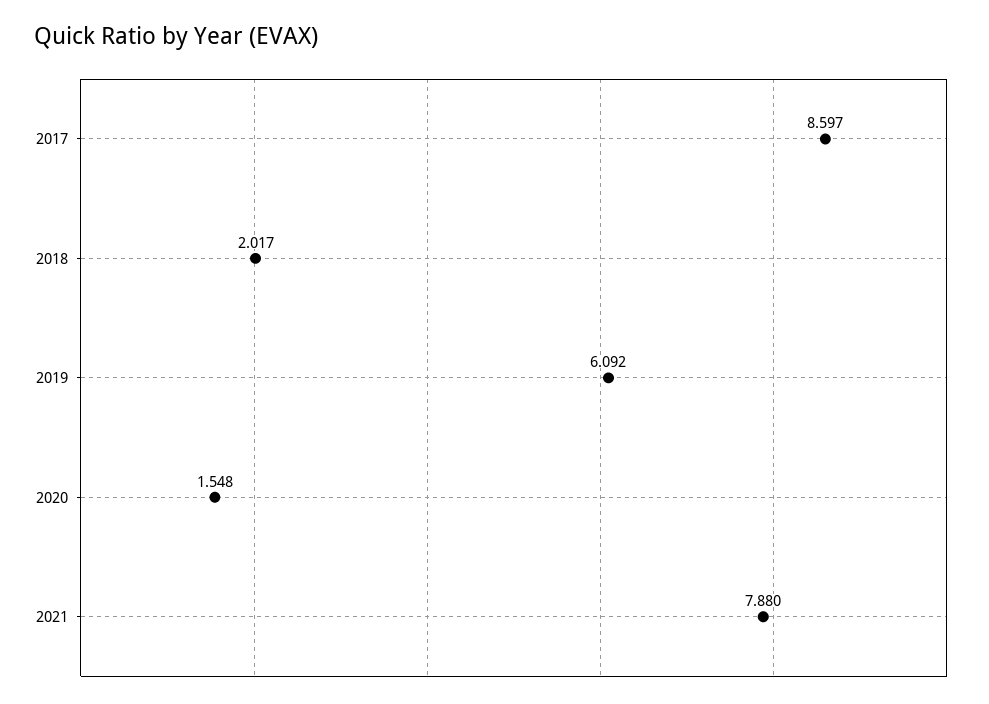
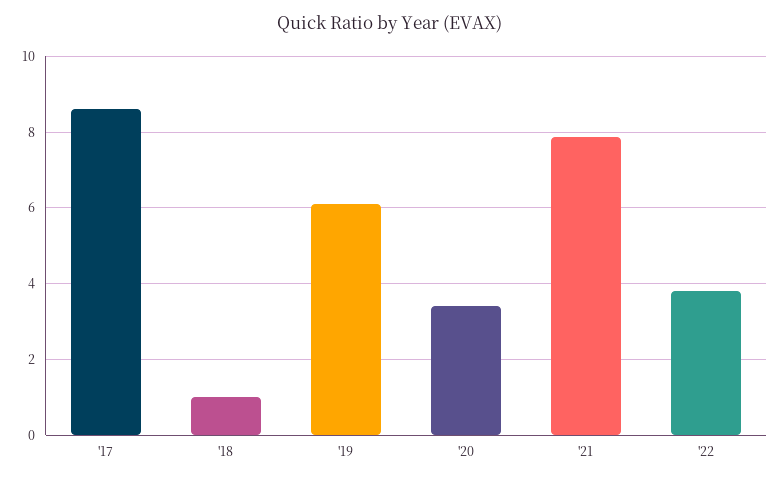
2018: 2.017 -> 1
2020: 1.548 -> 3.4
'22: none -> 3.8

